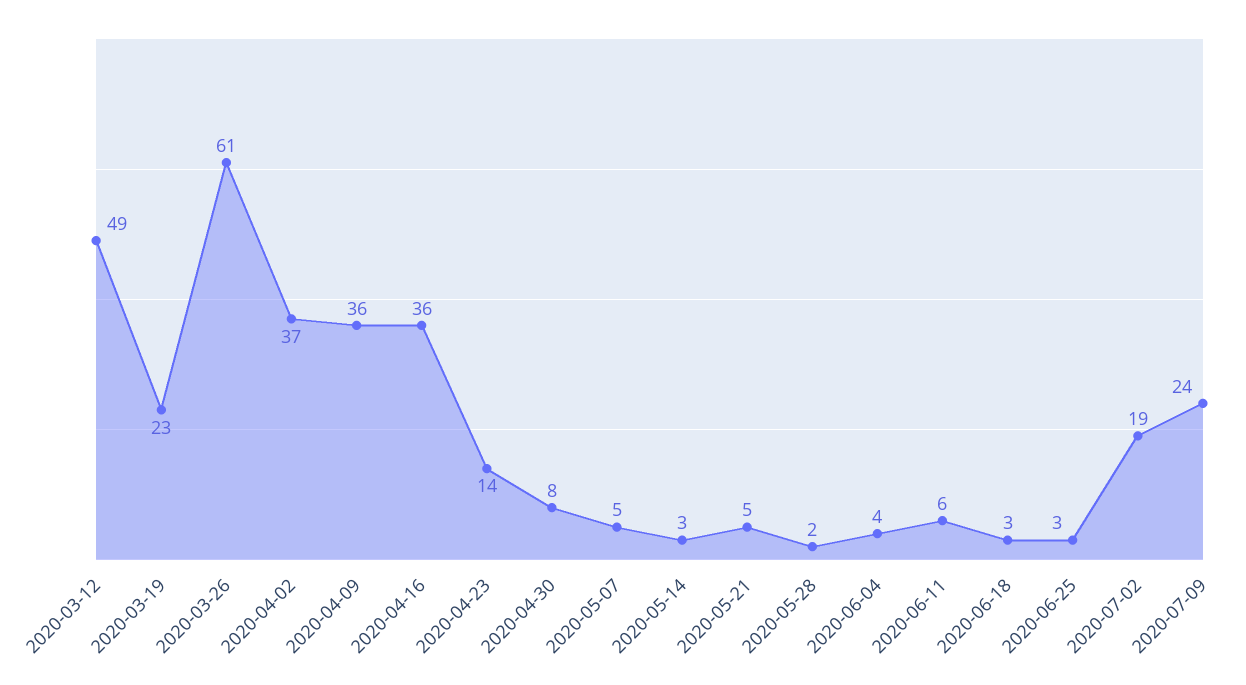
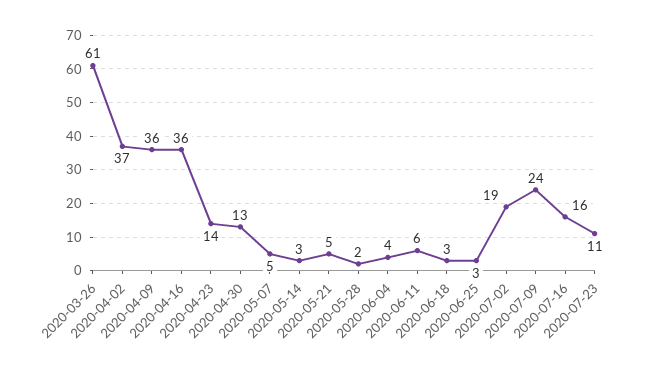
2020-03-12: 49 -> none
2020-03-19: 23 -> none
2020-04-30: 8 -> 13
2020-07-16: none -> 16
2020-07-23: none -> 11

